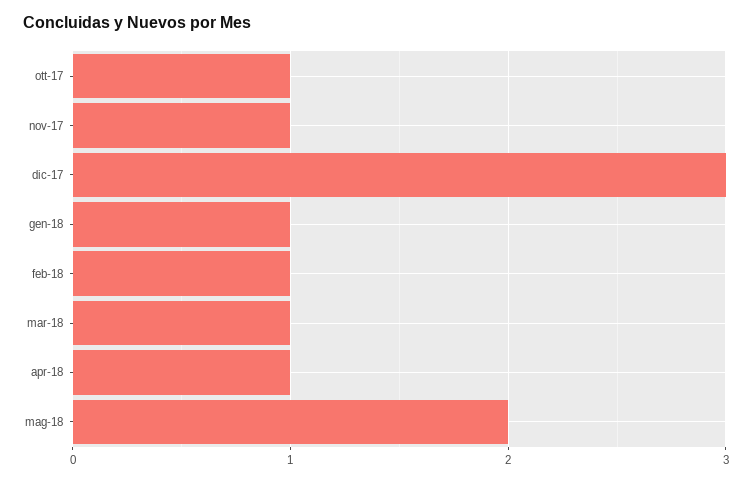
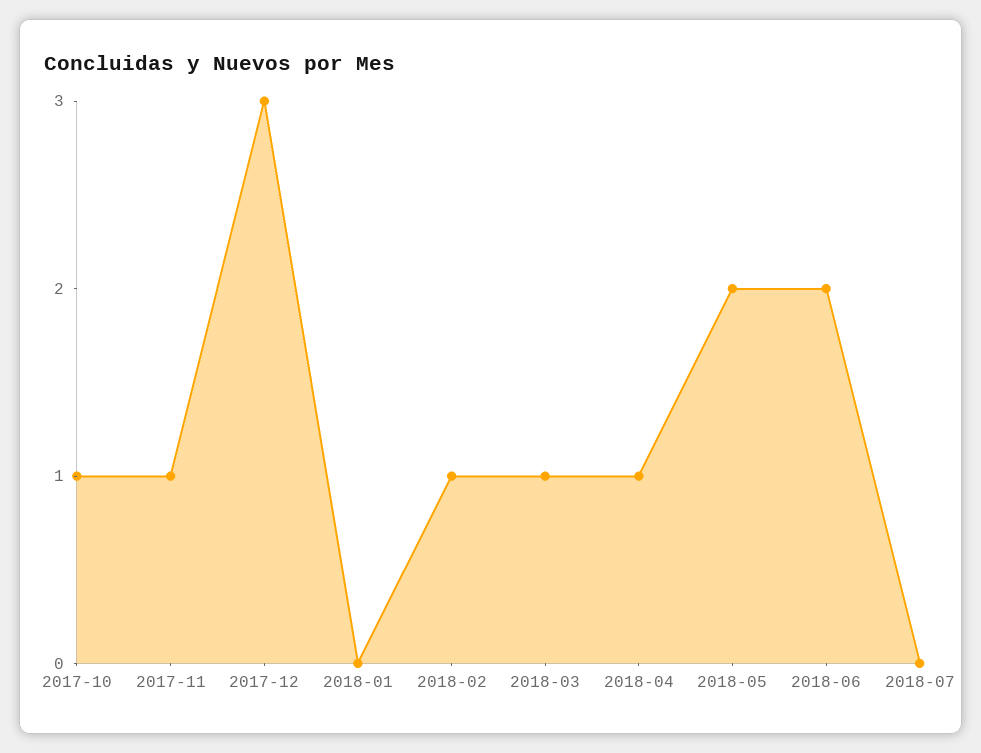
gen-18: 1 -> 0
2018-06: none -> 2
2018-07: none -> 0

